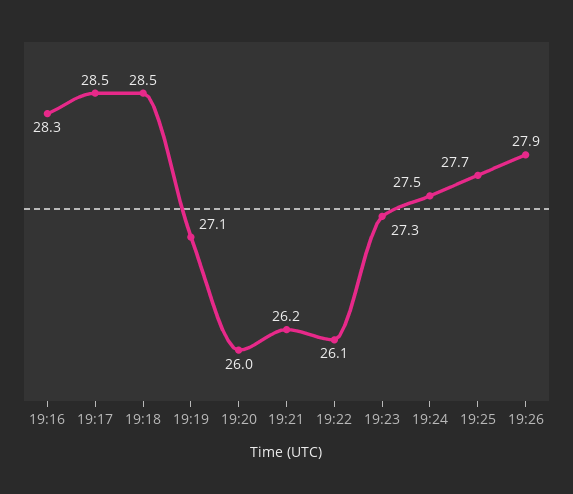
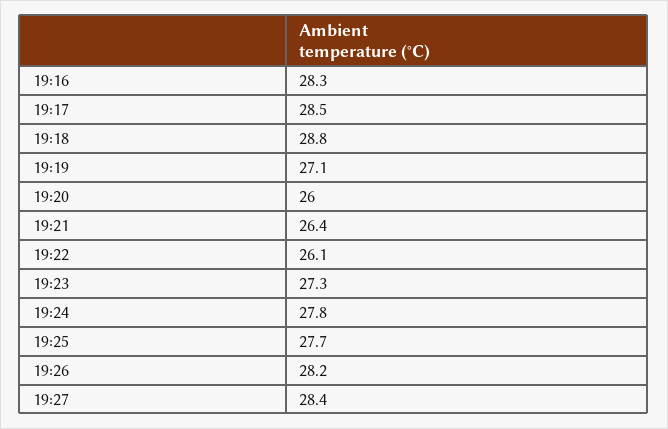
19:18: 28.5 -> 28.8
19:21: 26.2 -> 26.4
19:24: 27.5 -> 27.8
19:26: 27.9 -> 28.2
19:27: none -> 28.4

